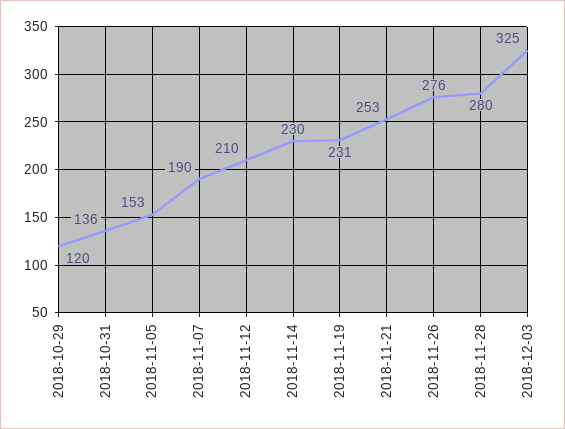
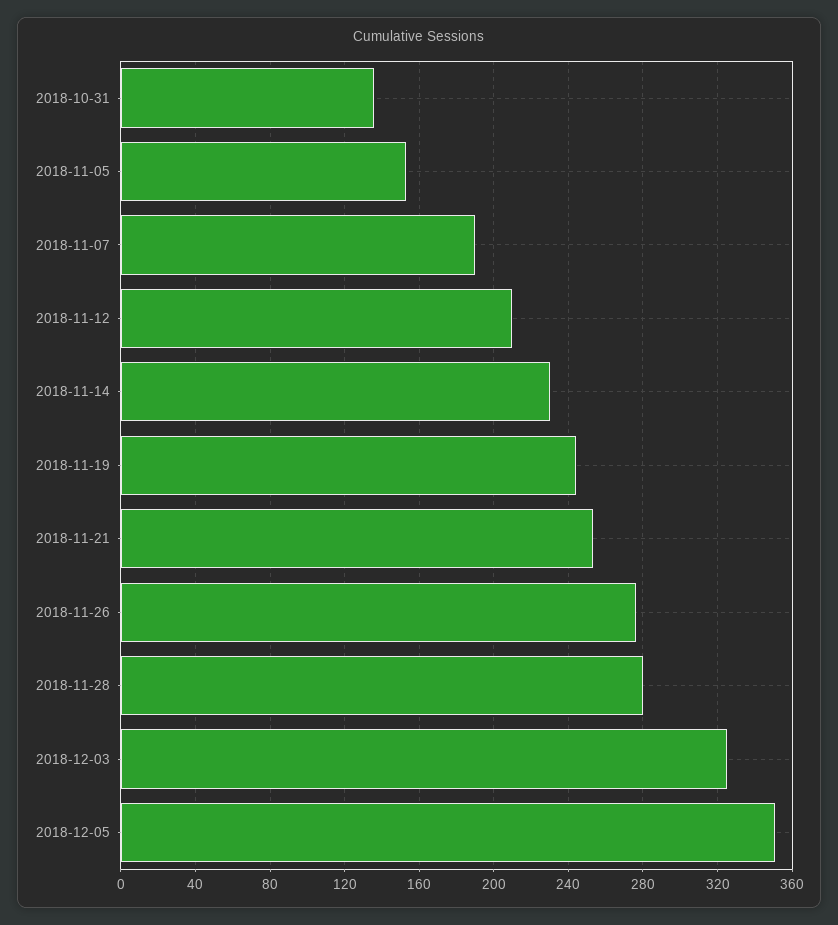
2018-10-29: 120 -> none
2018-11-19: 231 -> 245
2018-12-05: none -> 350

